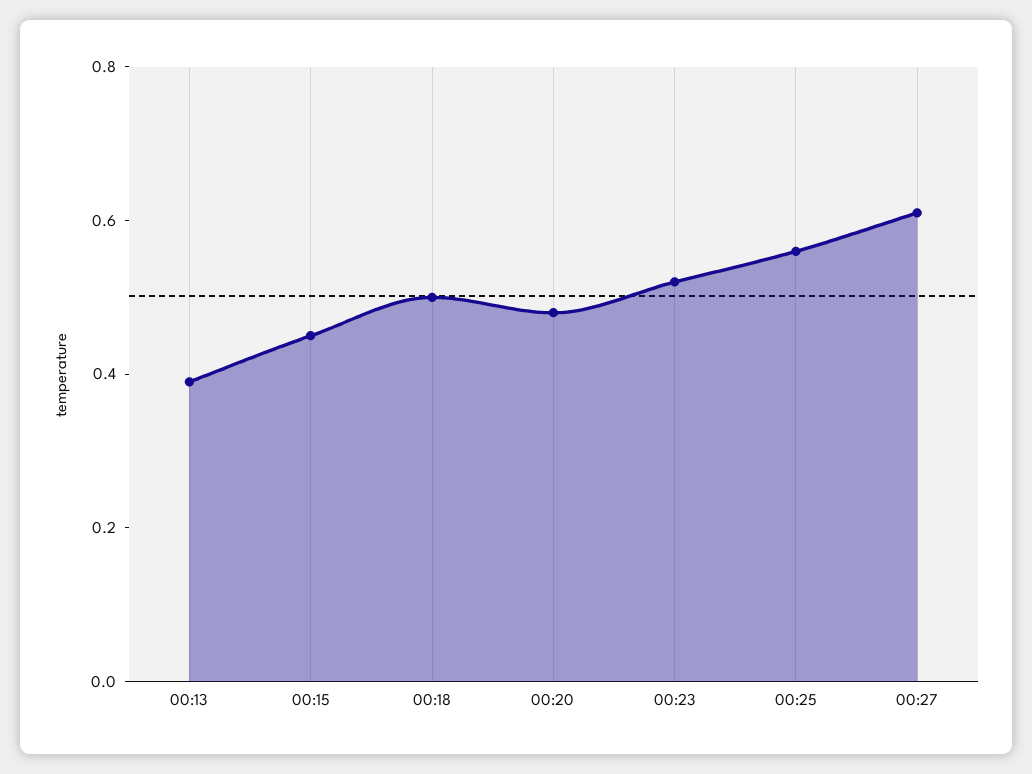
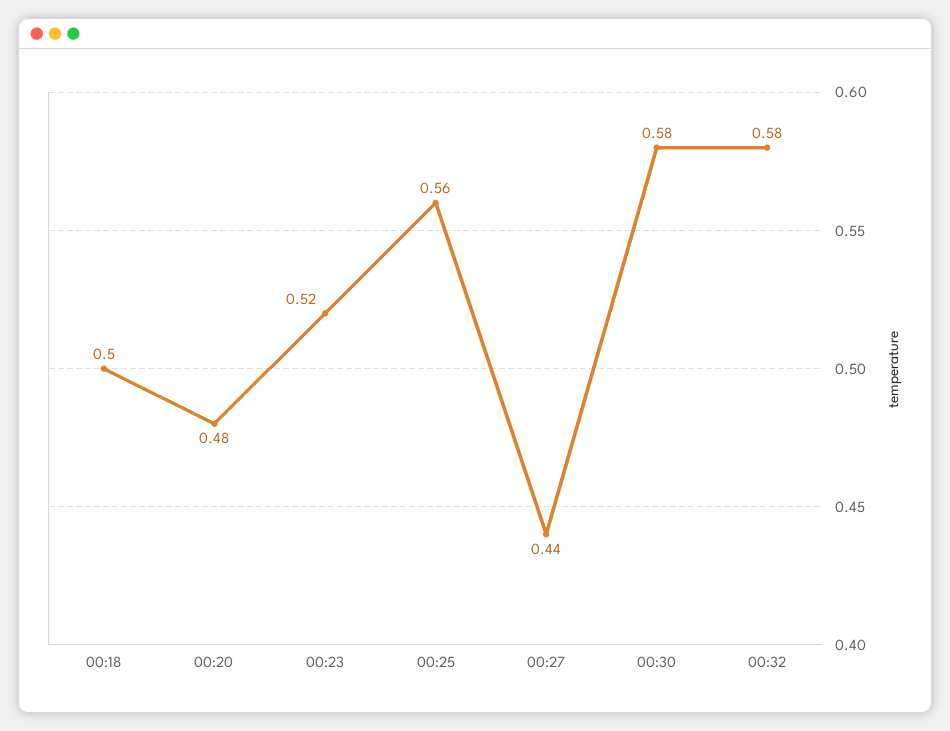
00:13: 0.4 -> none
00:15: 0.45 -> none
00:27: 0.6 -> 0.44
00:30: none -> 0.58
00:32: none -> 0.58

